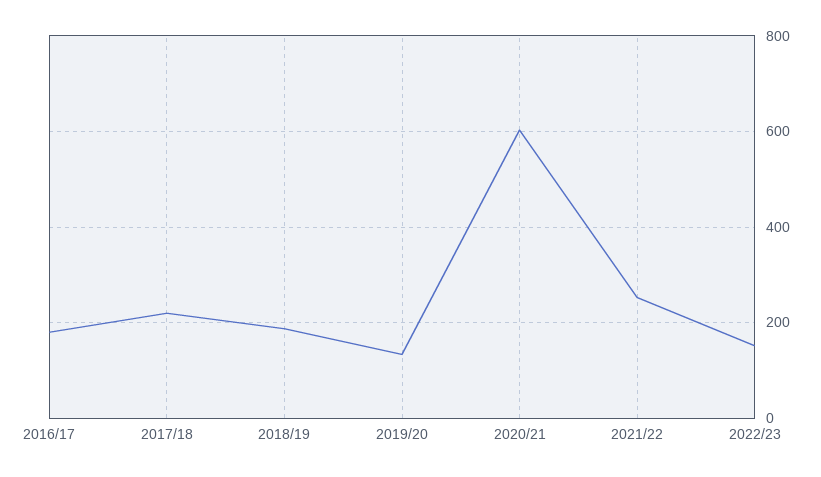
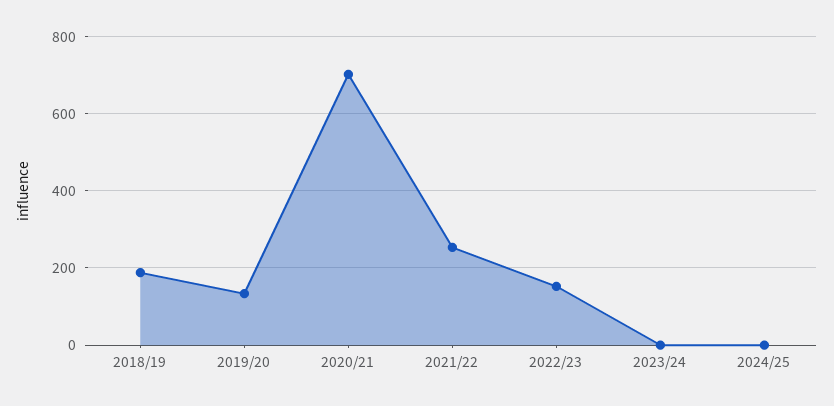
2016/17: 180 -> none
2017/18: 220 -> none
2020/21: 600 -> 700
2023/24: none -> 0
2024/25: none -> 0

